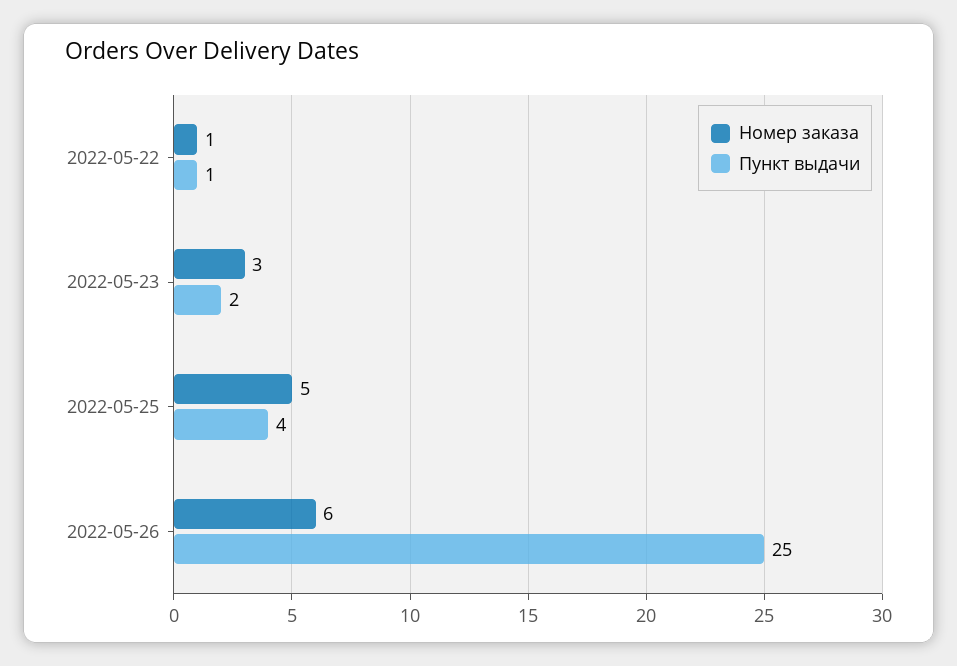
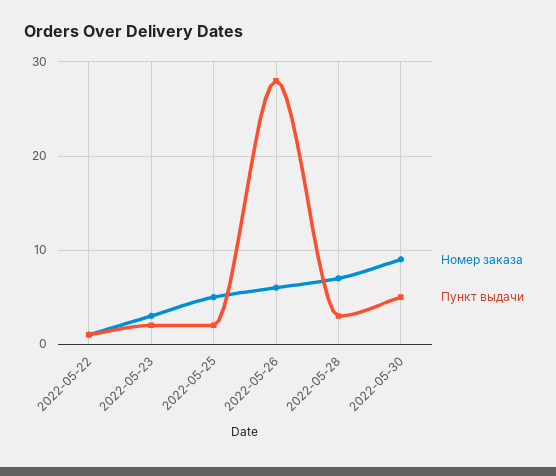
Пункт выдачи, 2022-05-25: 4 -> 2
Пункт выдачи, 2022-05-26: 25 -> 28
Номер заказа, 2022-05-28: none -> 7
Пункт выдачи, 2022-05-28: none -> 3
Номер заказа, 2022-05-30: none -> 9
Пункт выдачи, 2022-05-30: none -> 5

